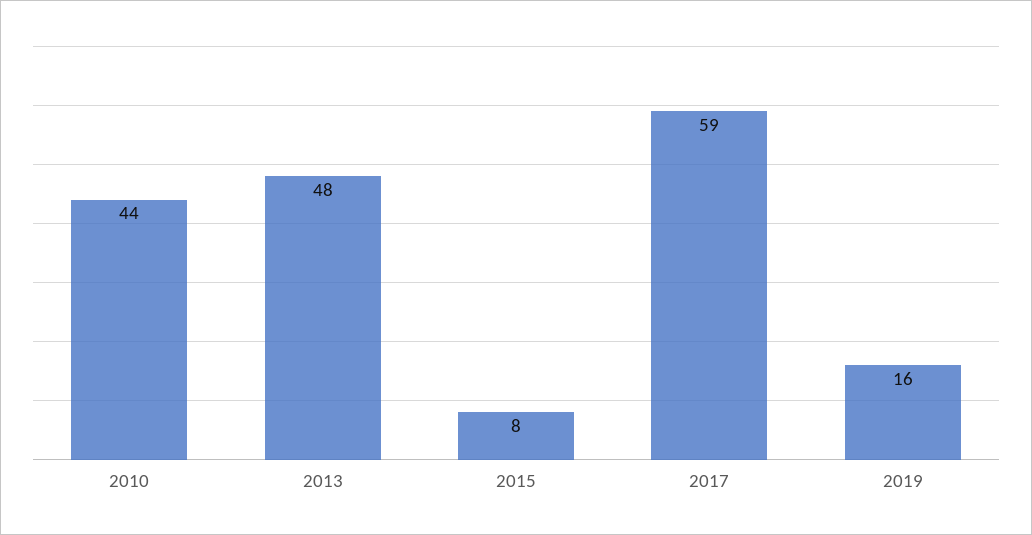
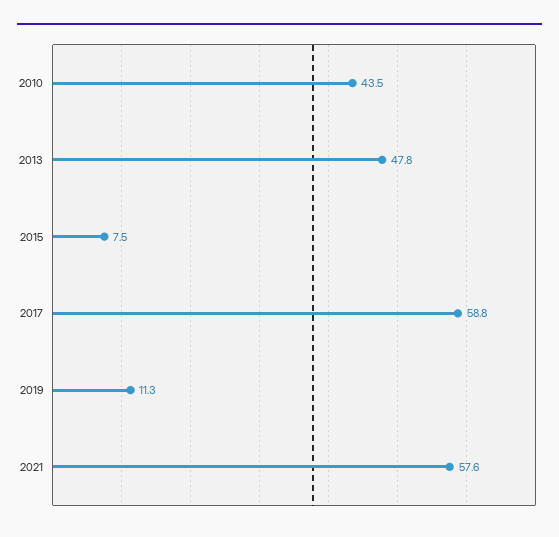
2019: 16 -> 11.3
2021: none -> 57.6

